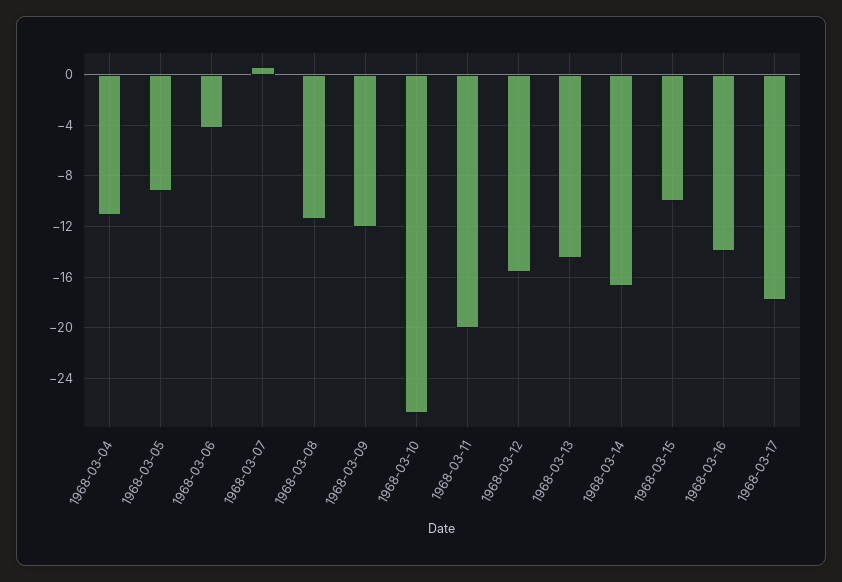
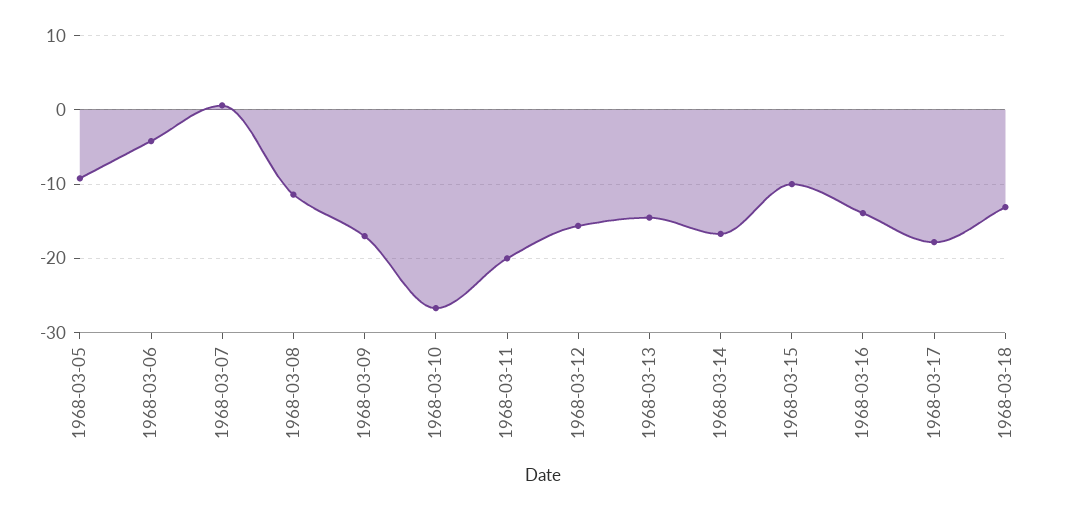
1968-03-04: -11 -> none
1968-03-09: -12 -> -17
1968-03-18: none -> -13

